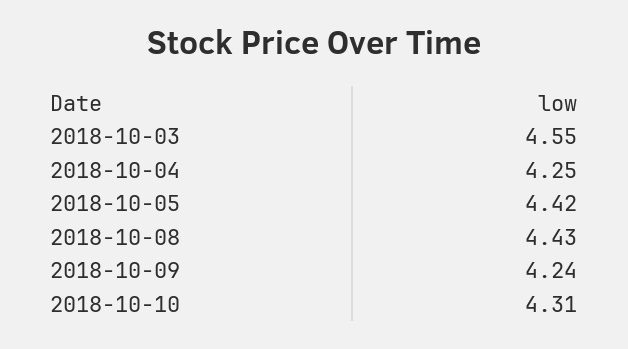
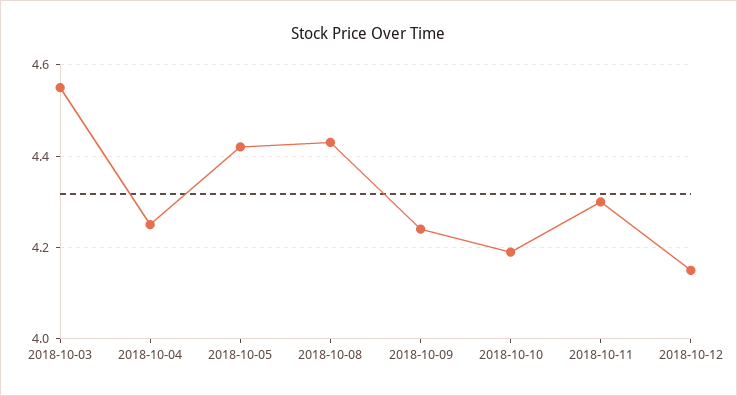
2018-10-10: 4.31 -> 4.2
2018-10-11: none -> 4.3
2018-10-12: none -> 4.15

